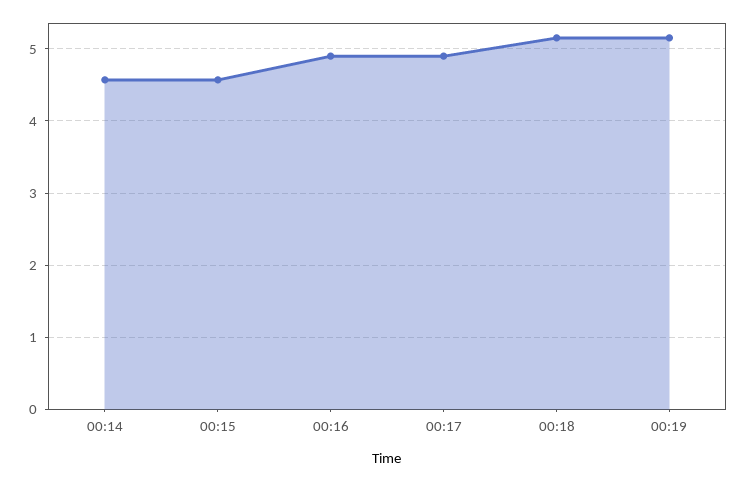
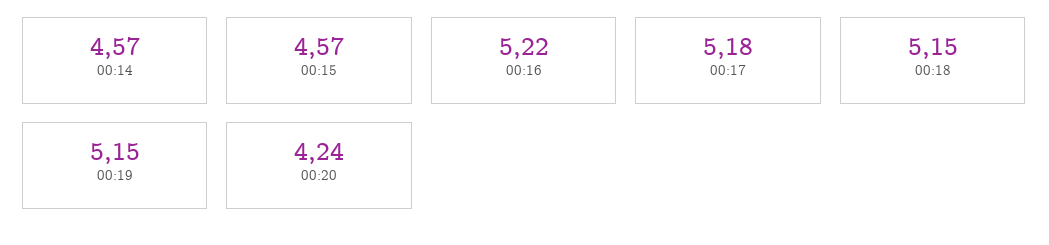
00:16: 4.9 -> 5.22
00:17: 4.9 -> 5.18
00:20: none -> 4.24

